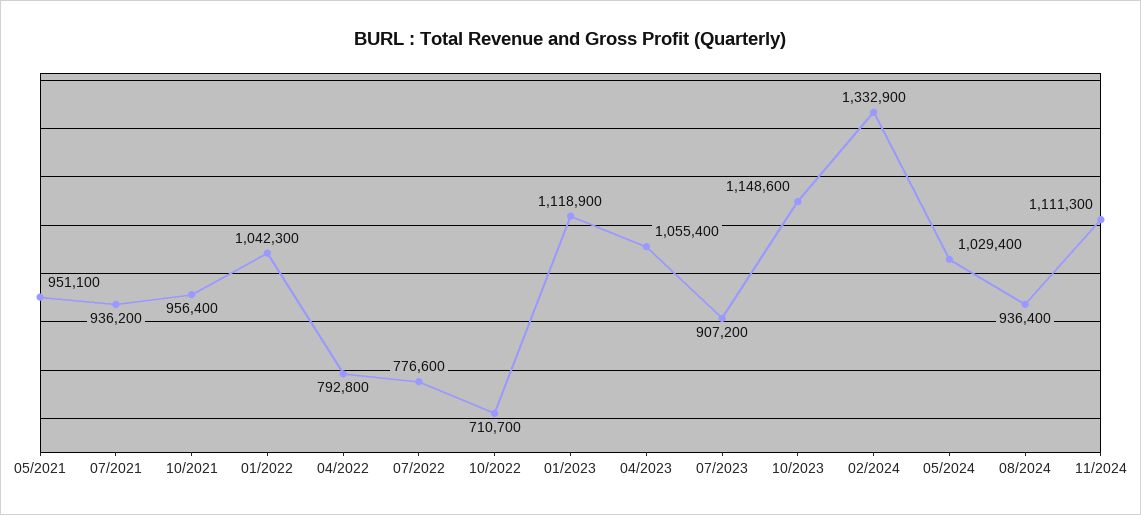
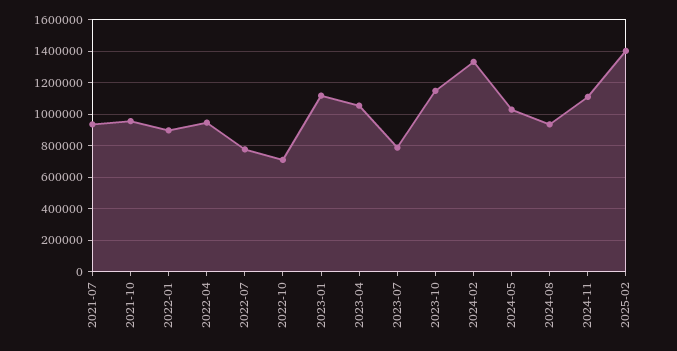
05/2021: 951100 -> none
01/2022: 1042300 -> 900000
04/2022: 792800 -> 950000
07/2023: 907200 -> 800000
2025-02: none -> 1400000

